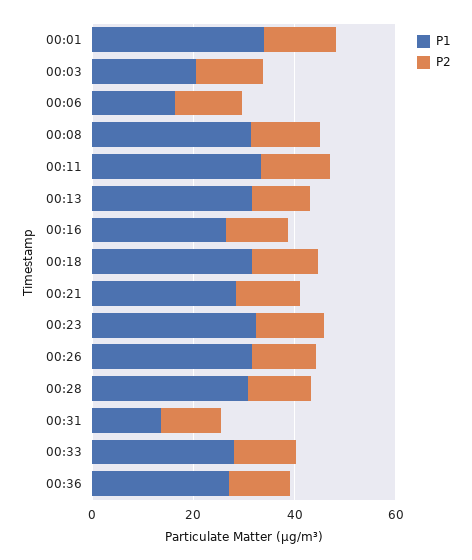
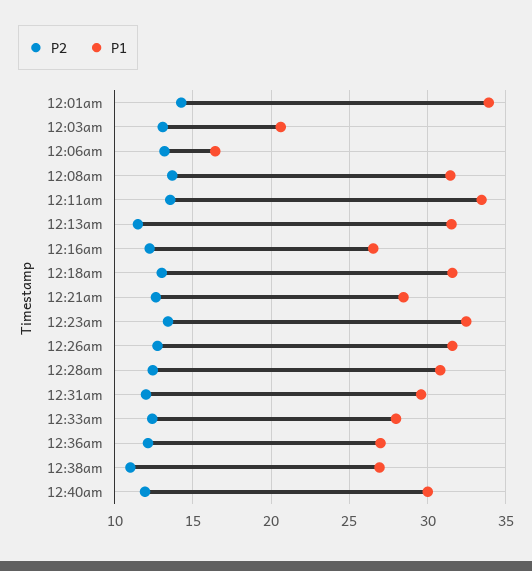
P1, 00:31: 15 -> 29.5
P2, 12:38am: none -> 11
P1, 12:38am: none -> 27
P2, 12:40am: none -> 12
P1, 12:40am: none -> 30

